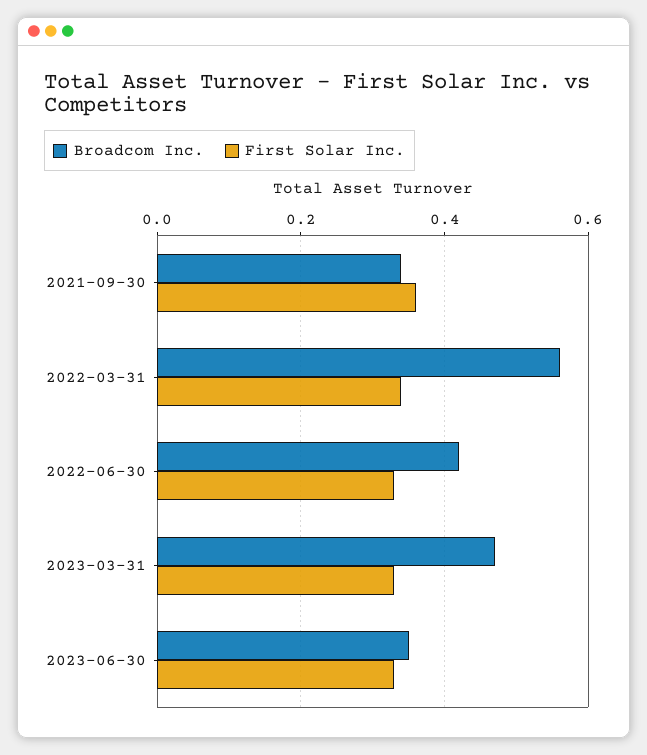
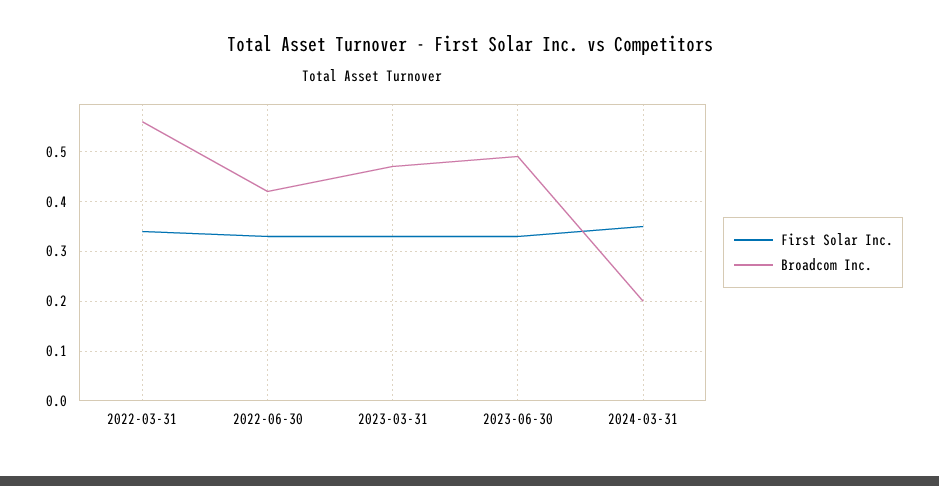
Broadcom Inc., 2021-09-30: 0.35 -> none
First Solar Inc., 2021-09-30: 0.35 -> none
Broadcom Inc., 2023-06-30: 0.35 -> 0.5
First Solar Inc., 2024-03-31: none -> 0.35
Broadcom Inc., 2024-03-31: none -> 0.2

